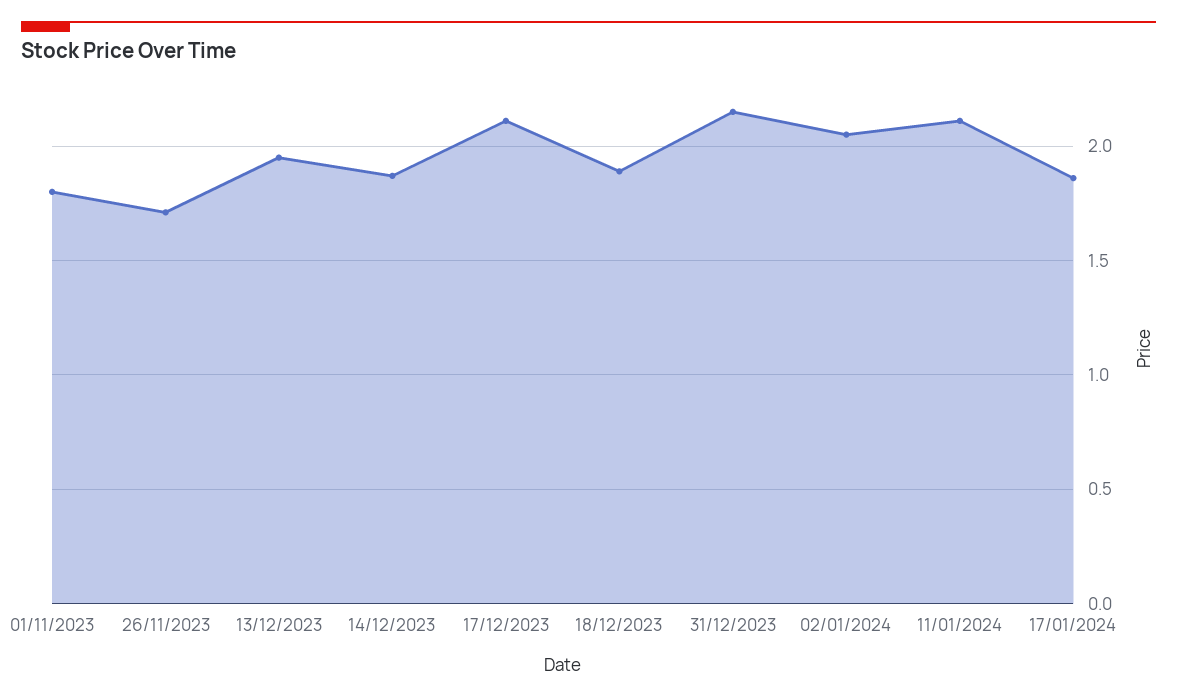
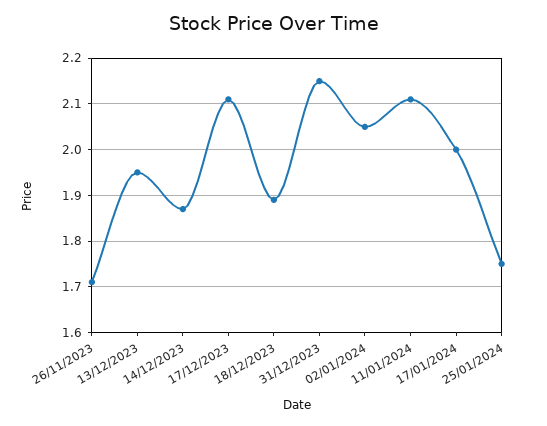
01/11/2023: 1.8 -> none
17/01/2024: 1.85 -> 2
25/01/2024: none -> 1.75

